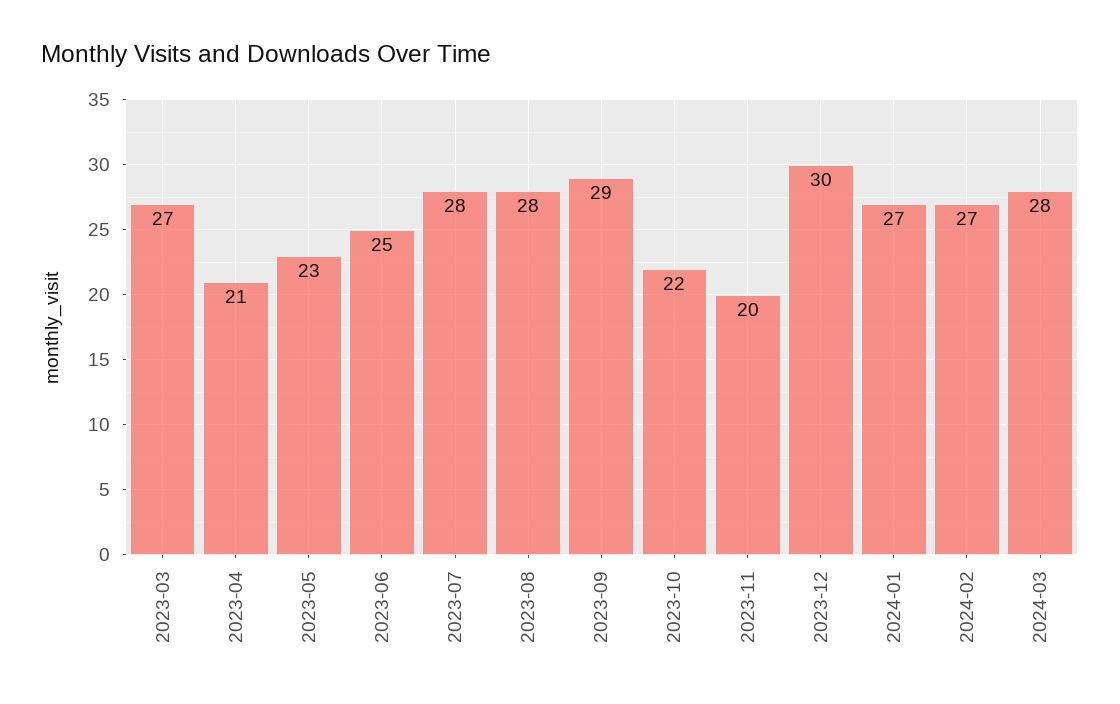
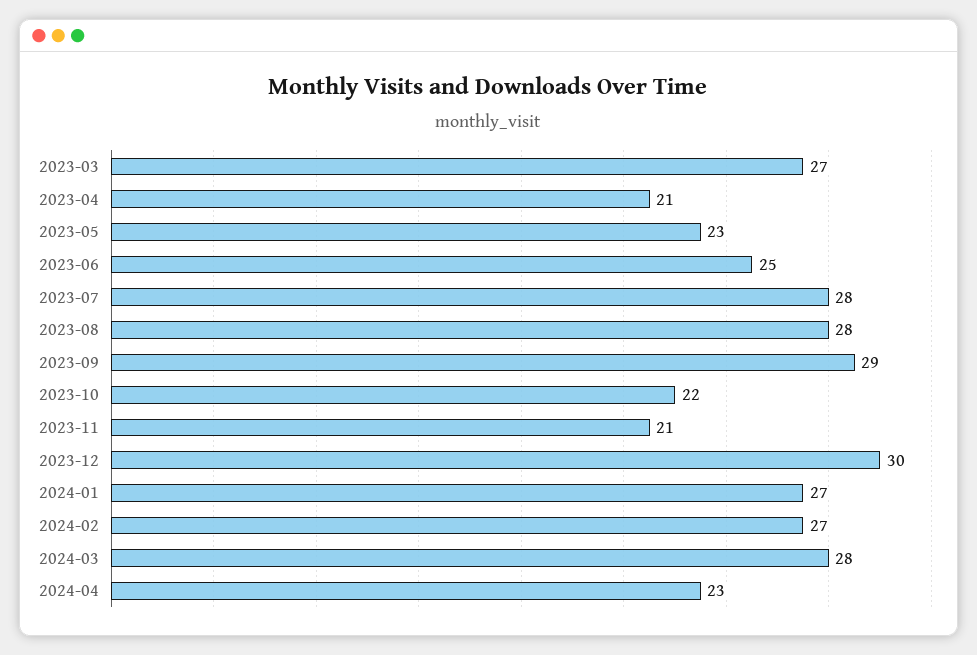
2023-11: 20 -> 21
2024-04: none -> 23

